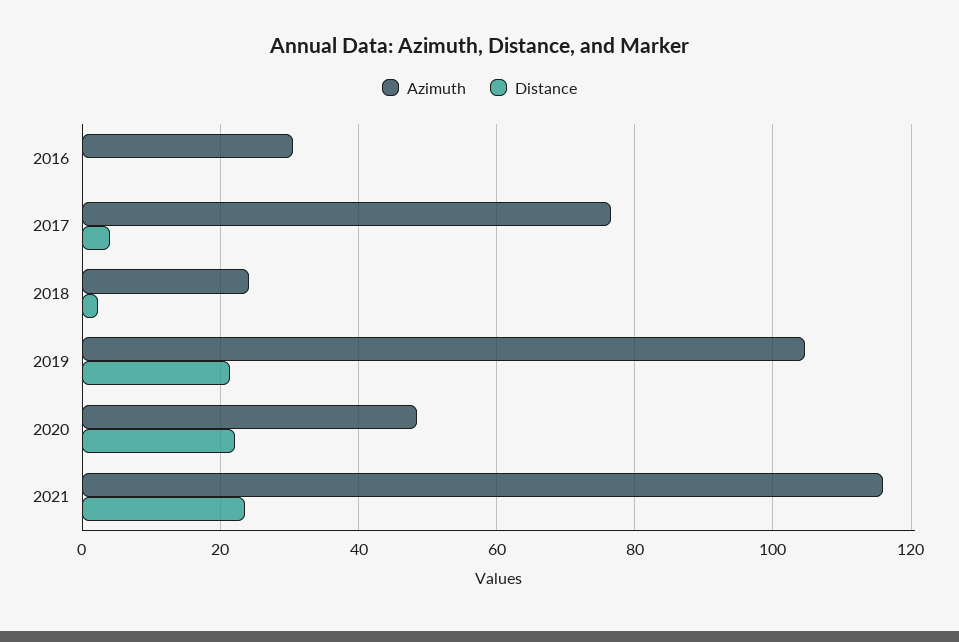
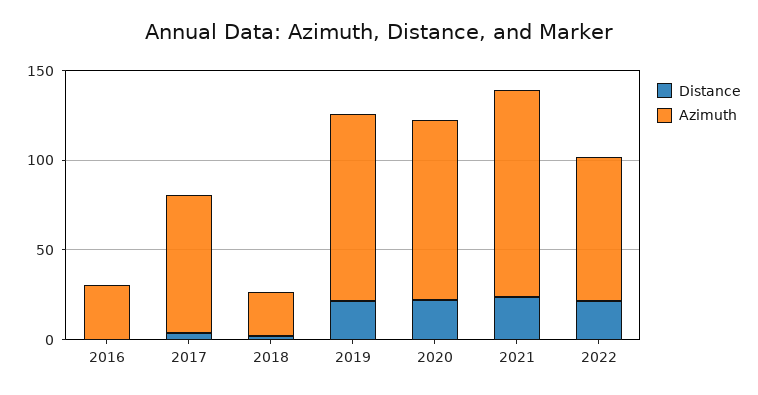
Azimuth, 2020: 48 -> 100
Distance, 2022: none -> 20
Azimuth, 2022: none -> 80

